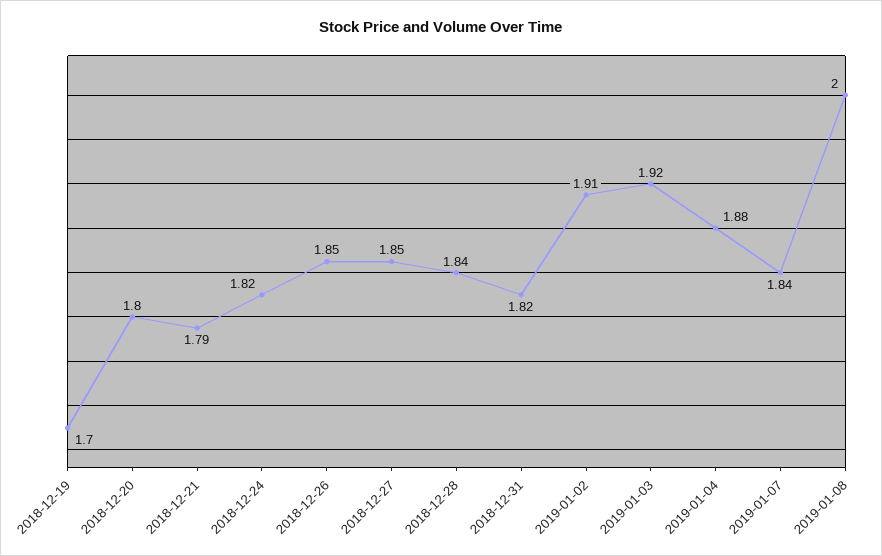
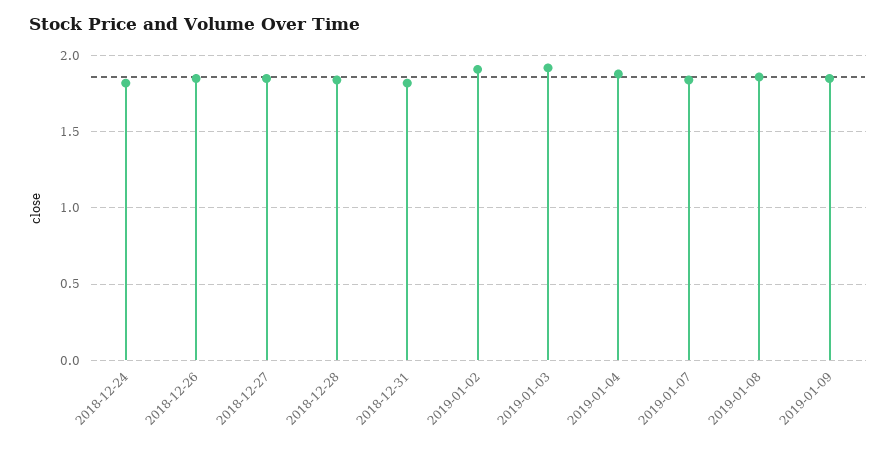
2018-12-19: 1.7 -> none
2018-12-20: 1.8 -> none
2018-12-21: 1.79 -> none
2019-01-08: 2 -> 1.85
2019-01-09: none -> 1.85

